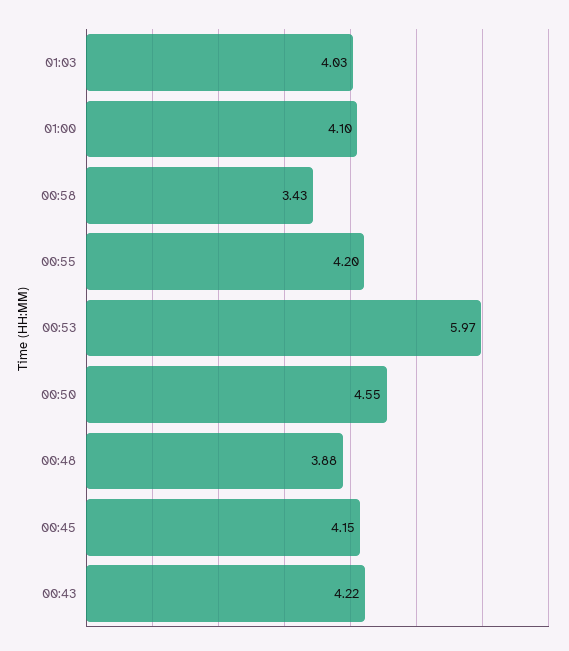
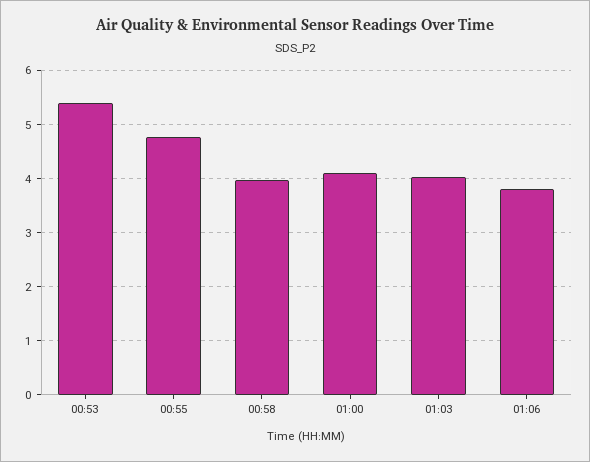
00:58: 3.43 -> 4
00:55: 4.2 -> 4.8
00:53: 5.97 -> 5.4
00:50: 4.55 -> none
00:48: 3.88 -> none
00:45: 4.15 -> none
00:43: 4.22 -> none
01:06: none -> 3.8

